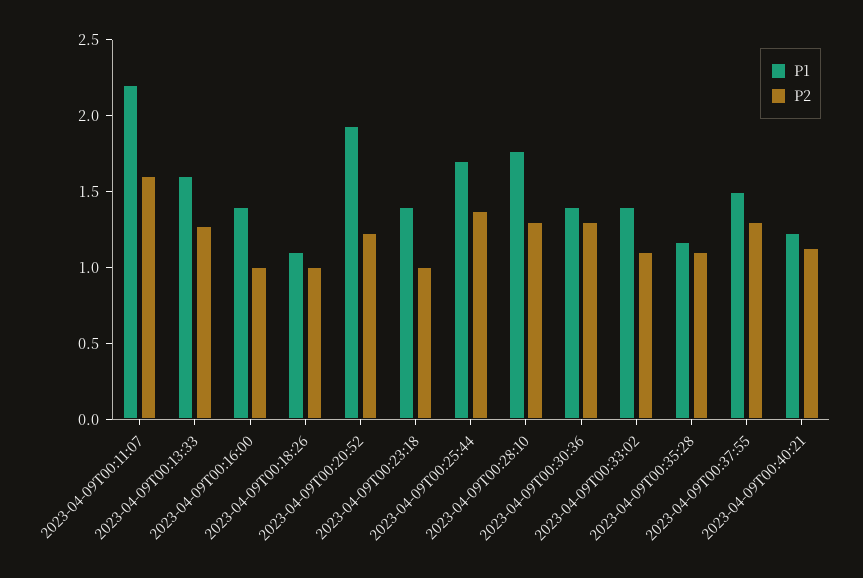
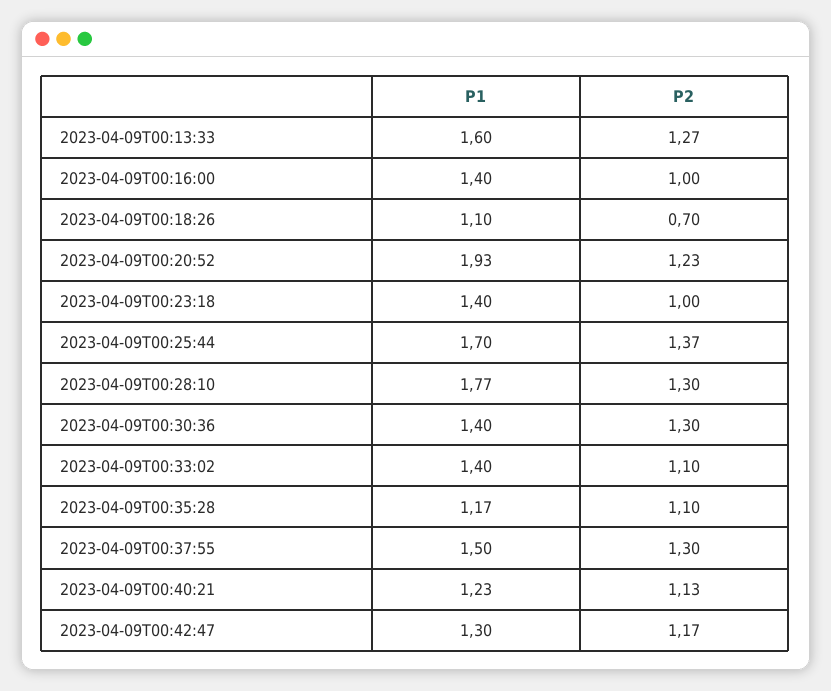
P1, 2023-04-09T00:11:07: 2.2 -> none
P2, 2023-04-09T00:11:07: 1.6 -> none
P2, 2023-04-09T00:18:26: 1 -> 0.7
P1, 2023-04-09T00:42:47: none -> 1.3
P2, 2023-04-09T00:42:47: none -> 1.17

